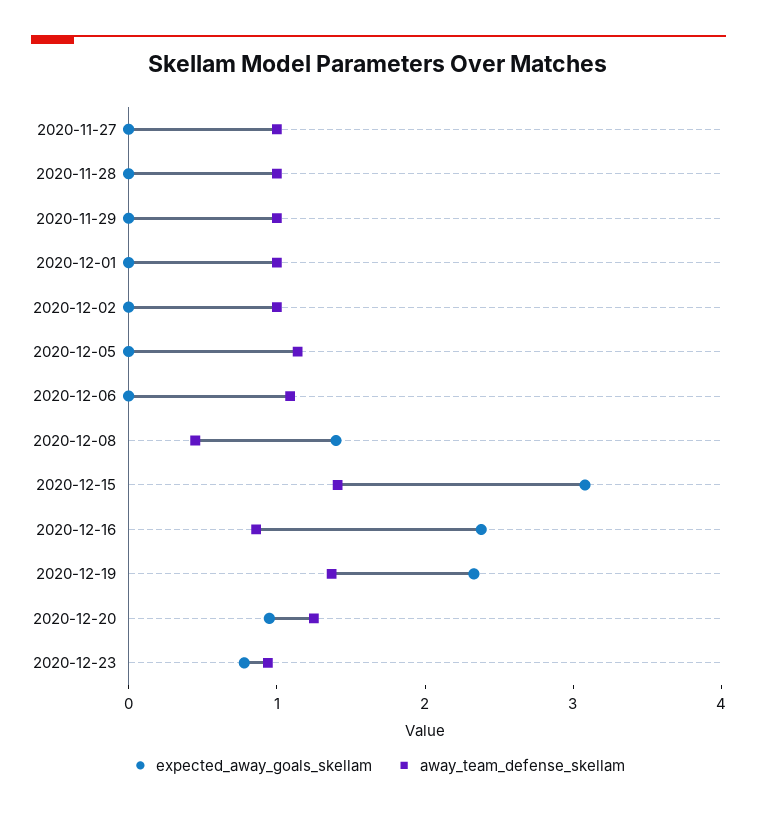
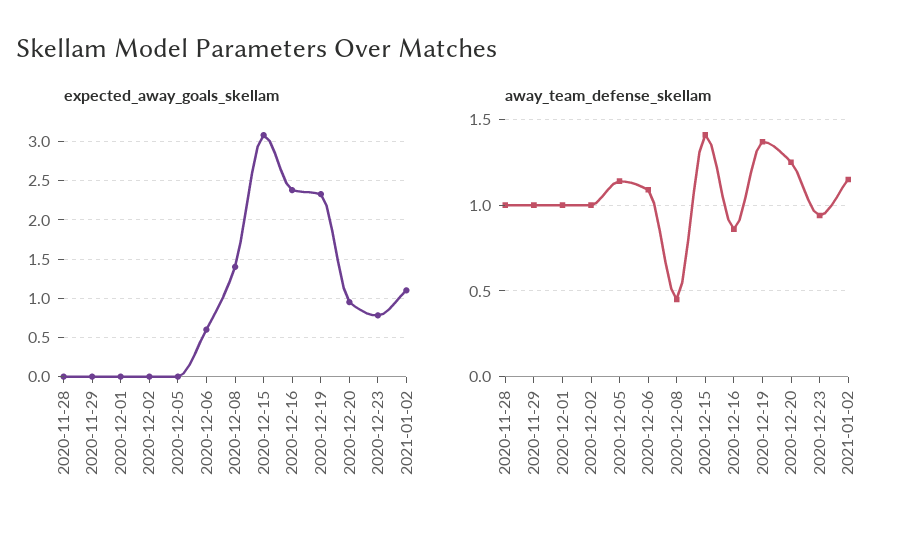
expected_away_goals_skellam, 2020-11-27: 0 -> none
away_team_defense_skellam, 2020-11-27: 1 -> none
expected_away_goals_skellam, 2020-12-06: 0 -> 0.6
expected_away_goals_skellam, 2021-01-02: none -> 1.1
away_team_defense_skellam, 2021-01-02: none -> 1.15

